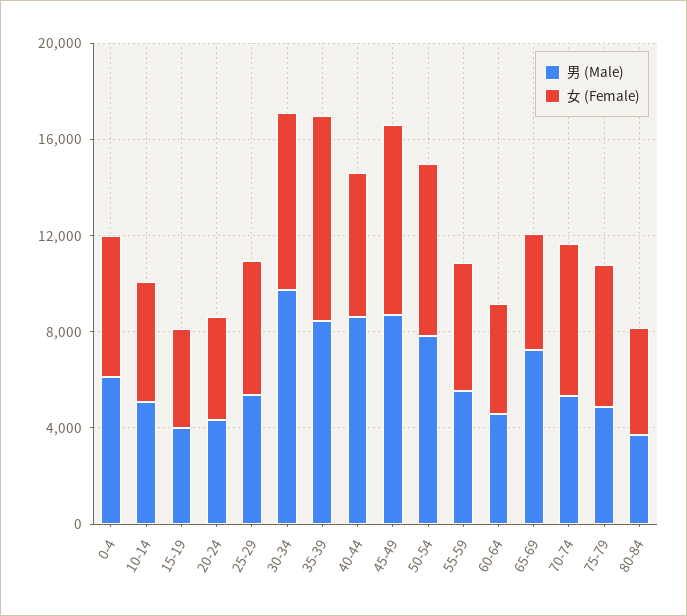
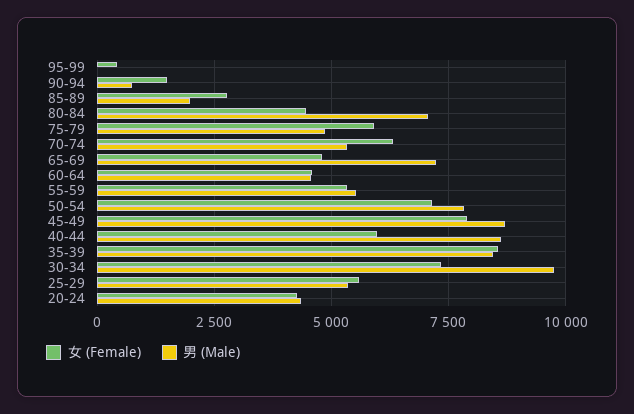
男 (Male), 0-4: 6000 -> none
女 (Female), 0-4: 6000 -> none
男 (Male), 10-14: 5000 -> none
女 (Female), 10-14: 5000 -> none
男 (Male), 15-19: 4000 -> none
女 (Female), 15-19: 4000 -> none
男 (Male), 80-84: 4000 -> 7000
女 (Female), 95-99: none -> 500
男 (Male), 95-99: none -> 0
女 (Female), 90-94: none -> 1500
男 (Male), 90-94: none -> 750
女 (Female), 85-89: none -> 2750
男 (Male), 85-89: none -> 2000

